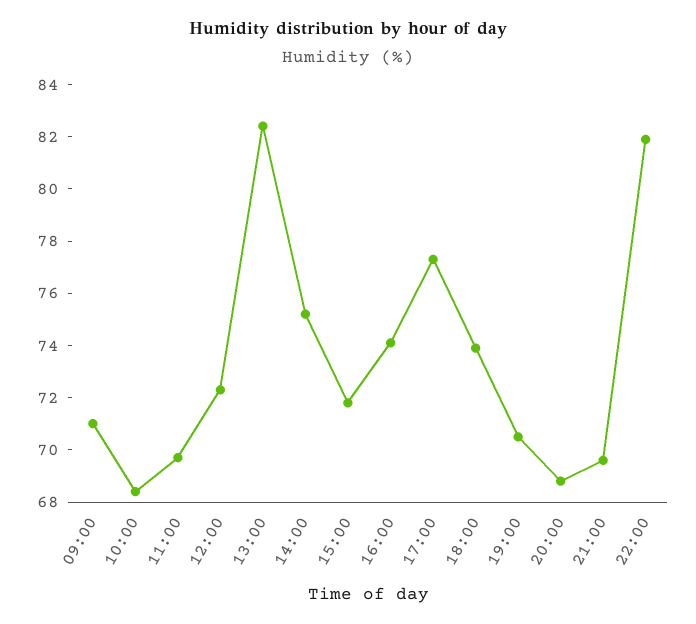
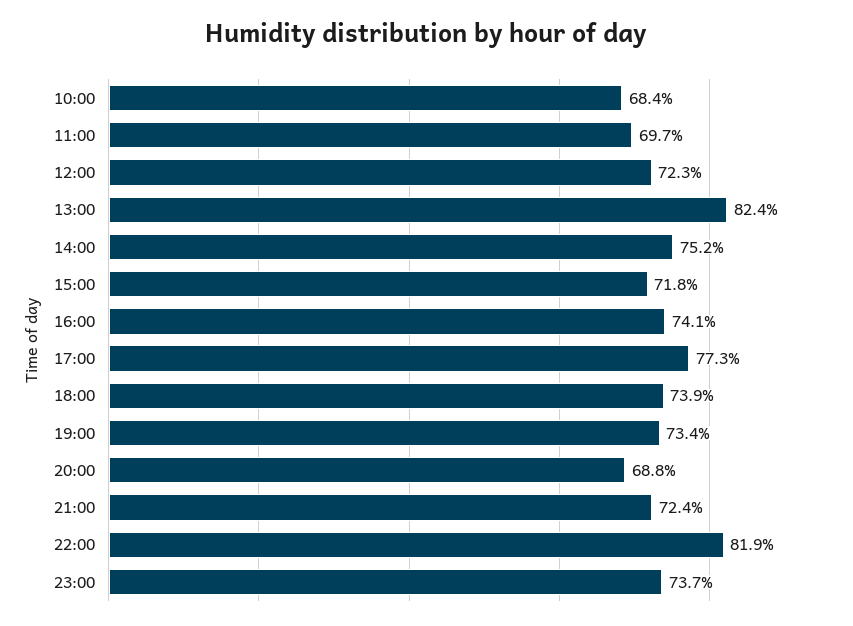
09:00: 71 -> none
19:00: 70.5 -> 73.4
21:00: 69.5 -> 72.4
23:00: none -> 73.7

